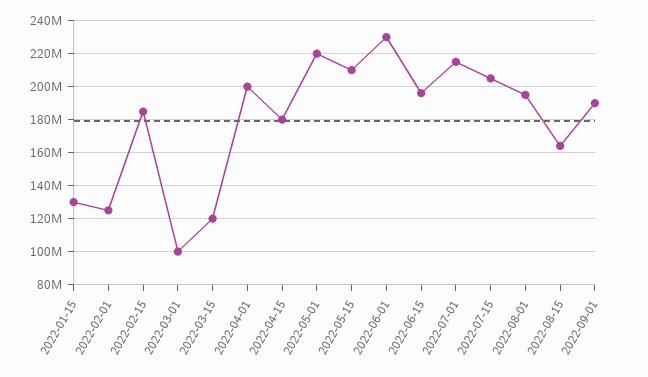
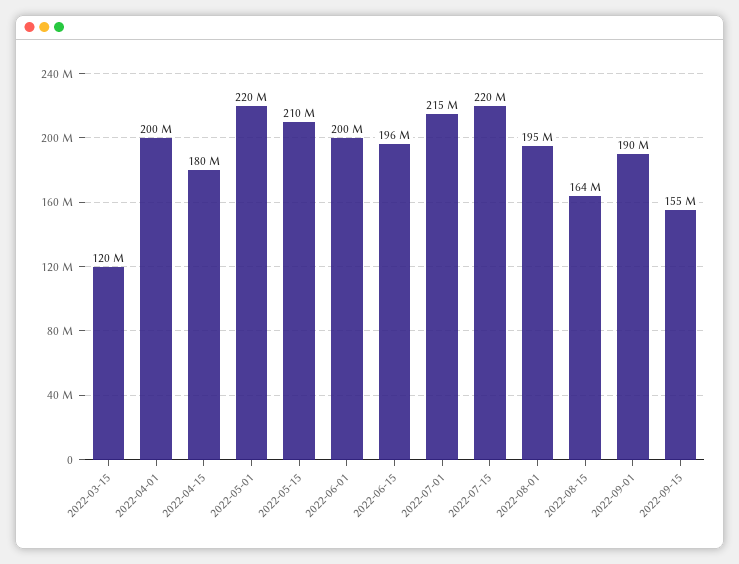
2022-01-15: 130000000 -> none
2022-02-01: 125000000 -> none
2022-02-15: 185000000 -> none
2022-03-01: 100000000 -> none
2022-06-01: 230000000 -> 200000000
2022-07-15: 205000000 -> 220000000
2022-09-15: none -> 155000000

